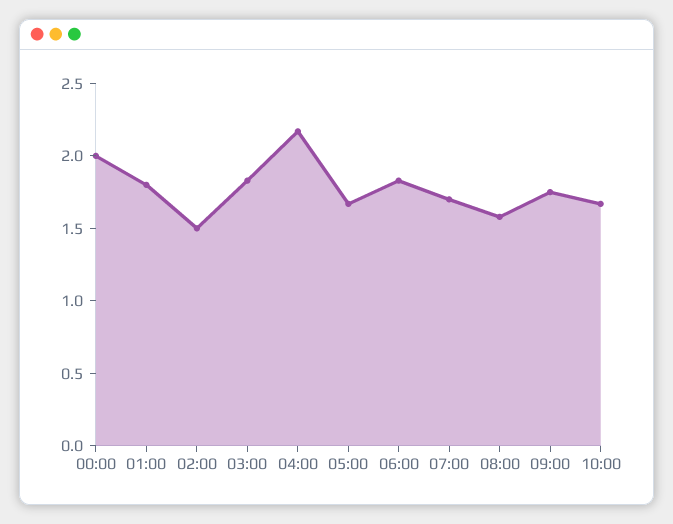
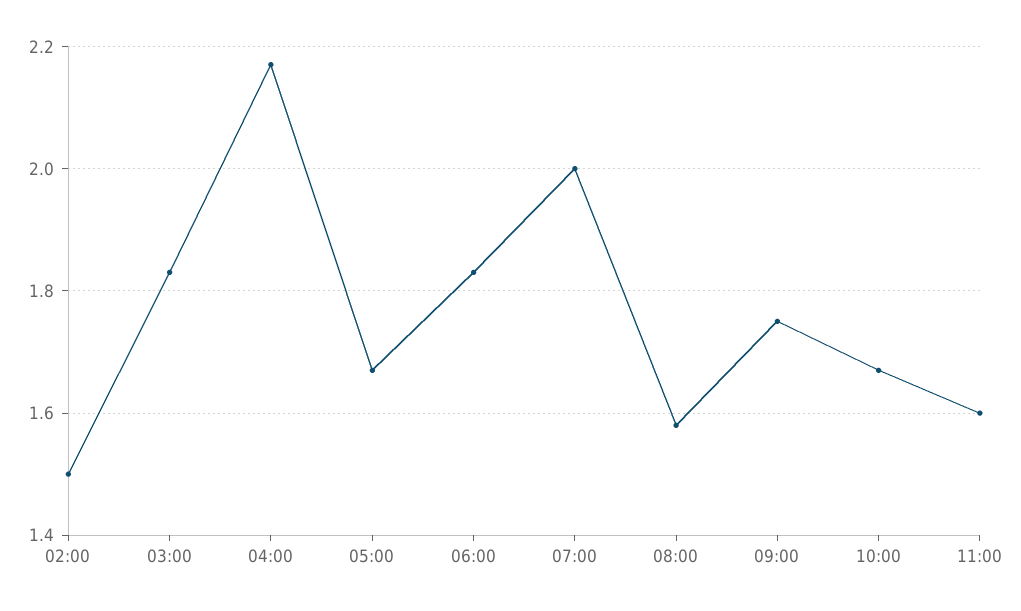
00:00: 2 -> none
01:00: 1.8 -> none
07:00: 1.7 -> 2
11:00: none -> 1.6

